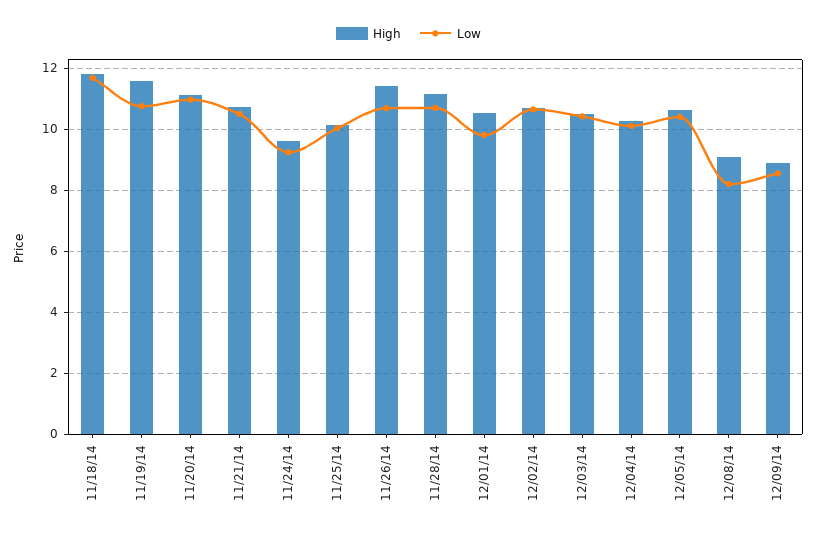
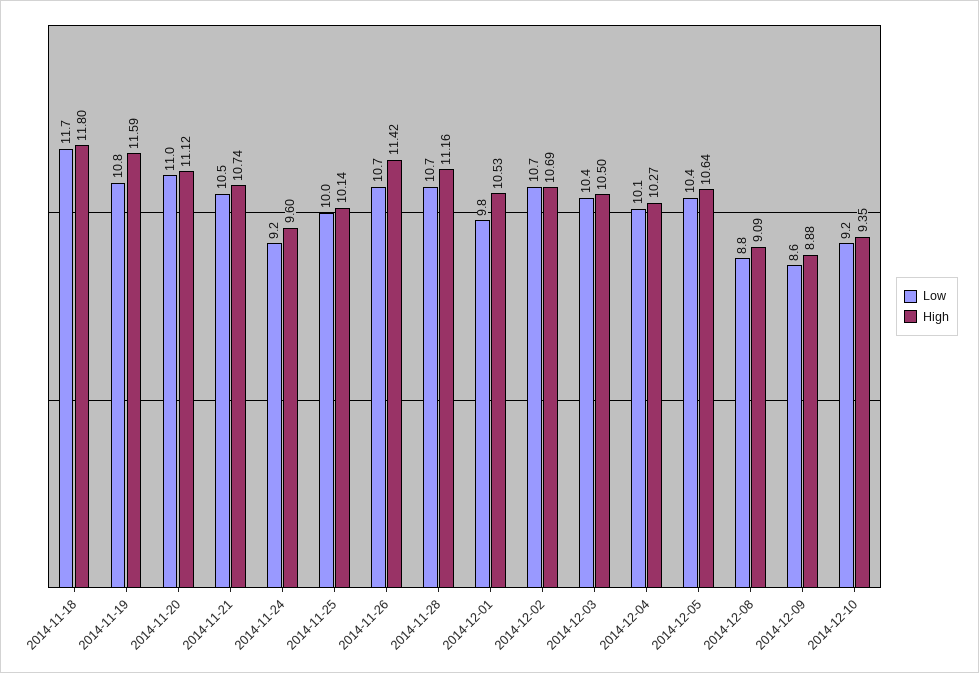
Low, 12/08/14: 8.2 -> 8.8
Low, 2014-12-10: none -> 9.2
High, 2014-12-10: none -> 9.35

